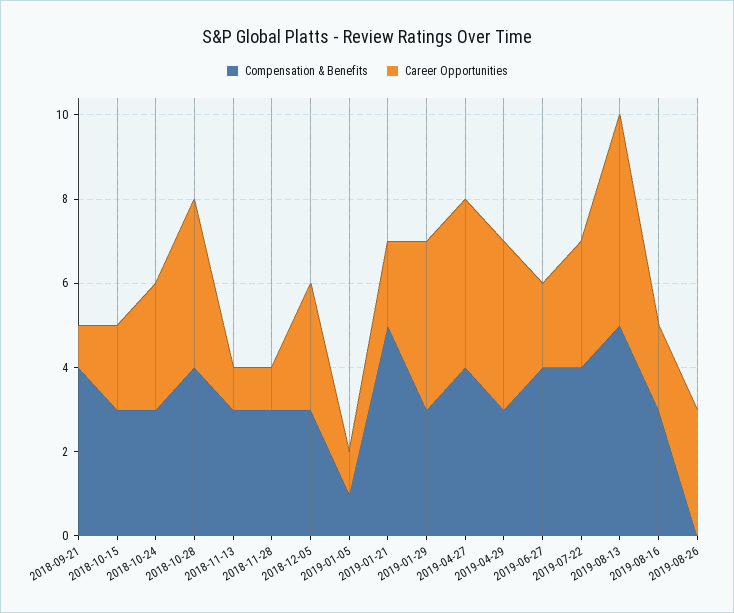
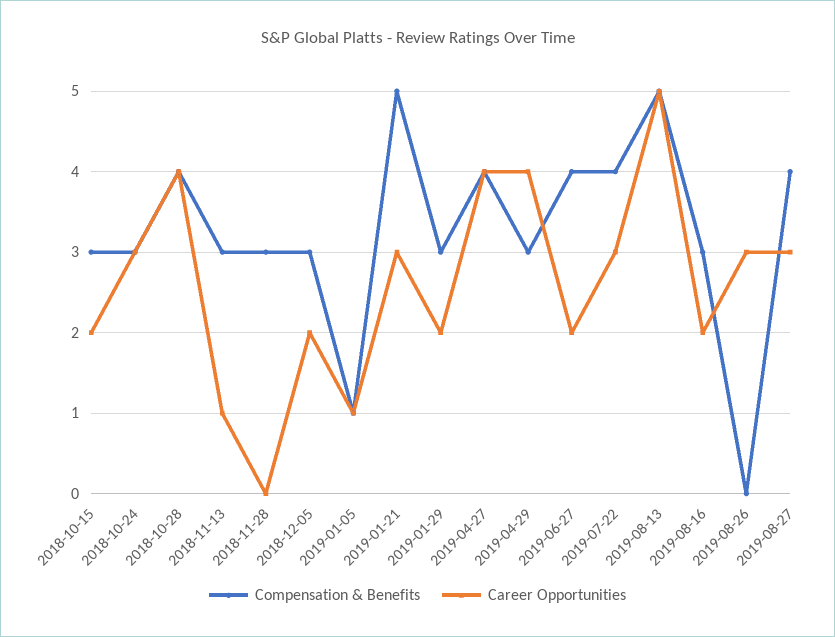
Compensation & Benefits, 2018-09-21: 4 -> none
Career Opportunities, 2018-09-21: 1 -> none
Career Opportunities, 2018-11-28: 1 -> 0
Career Opportunities, 2018-12-05: 3 -> 2
Career Opportunities, 2019-01-21: 2 -> 3
Career Opportunities, 2019-01-29: 4 -> 2
Compensation & Benefits, 2019-08-27: none -> 4
Career Opportunities, 2019-08-27: none -> 3

